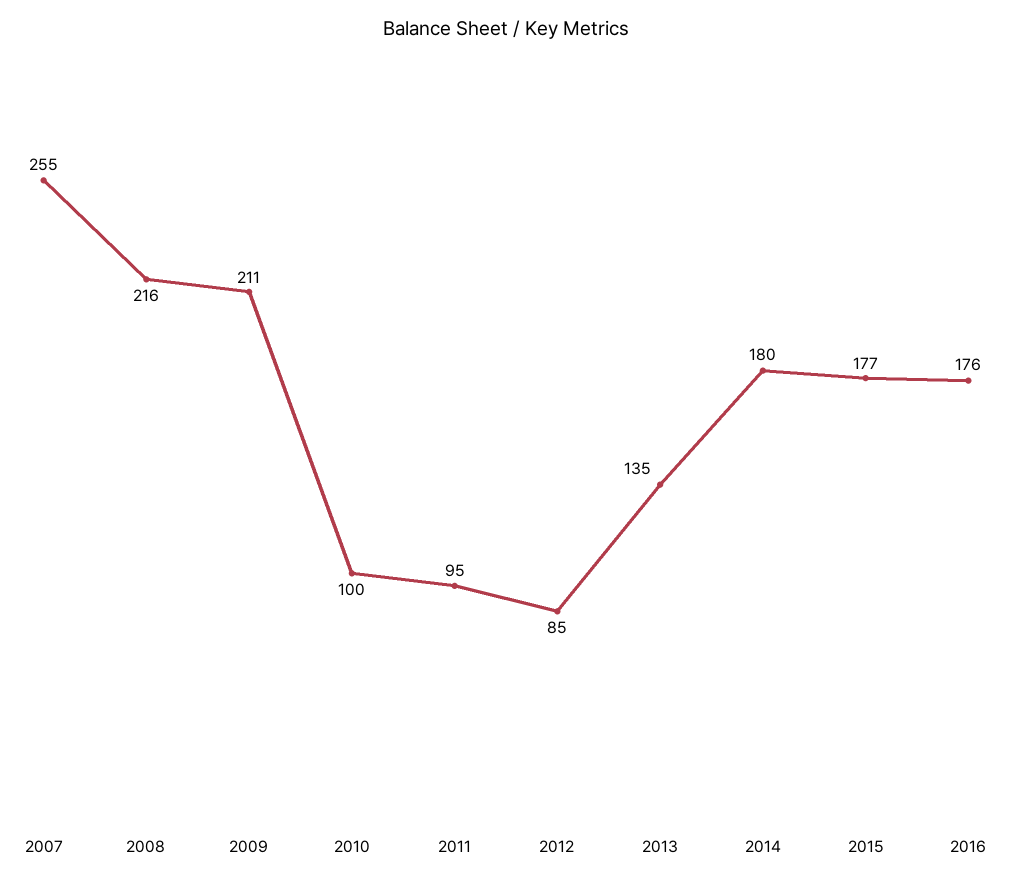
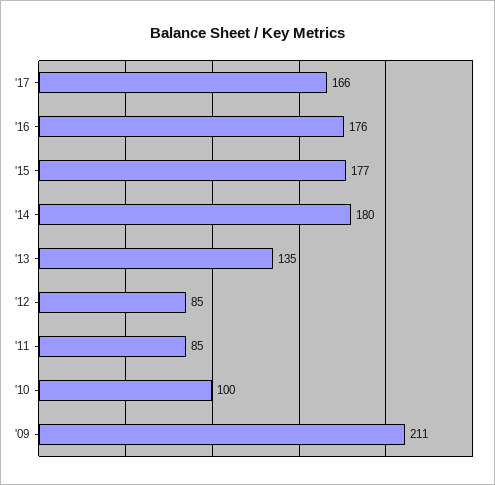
2007: 255 -> none
2008: 216 -> none
2011: 95 -> 85
'17: none -> 166

